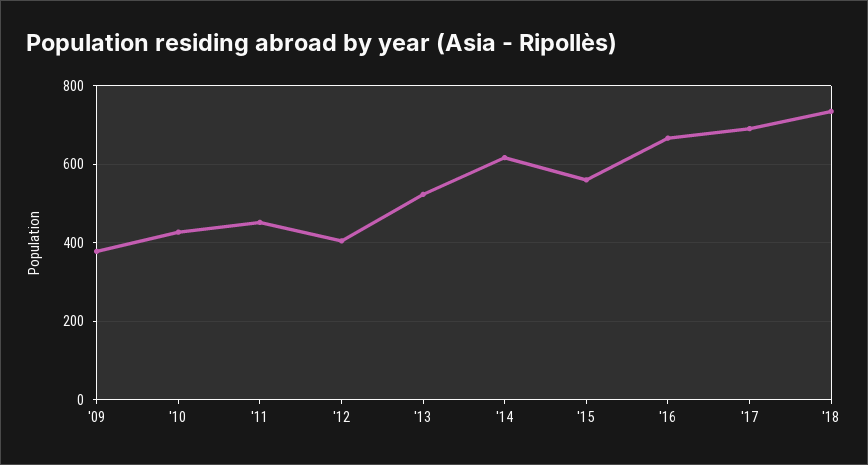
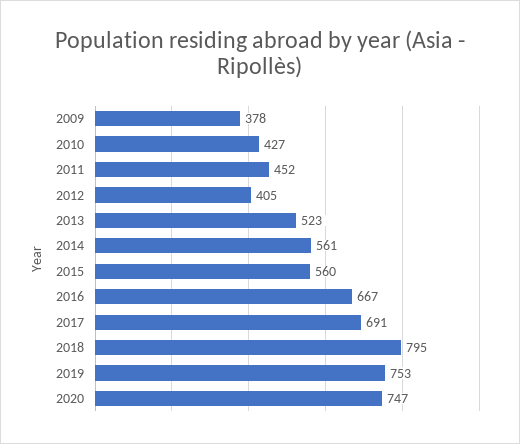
'14: 620 -> 561
'18: 740 -> 795
2019: none -> 753
2020: none -> 747

